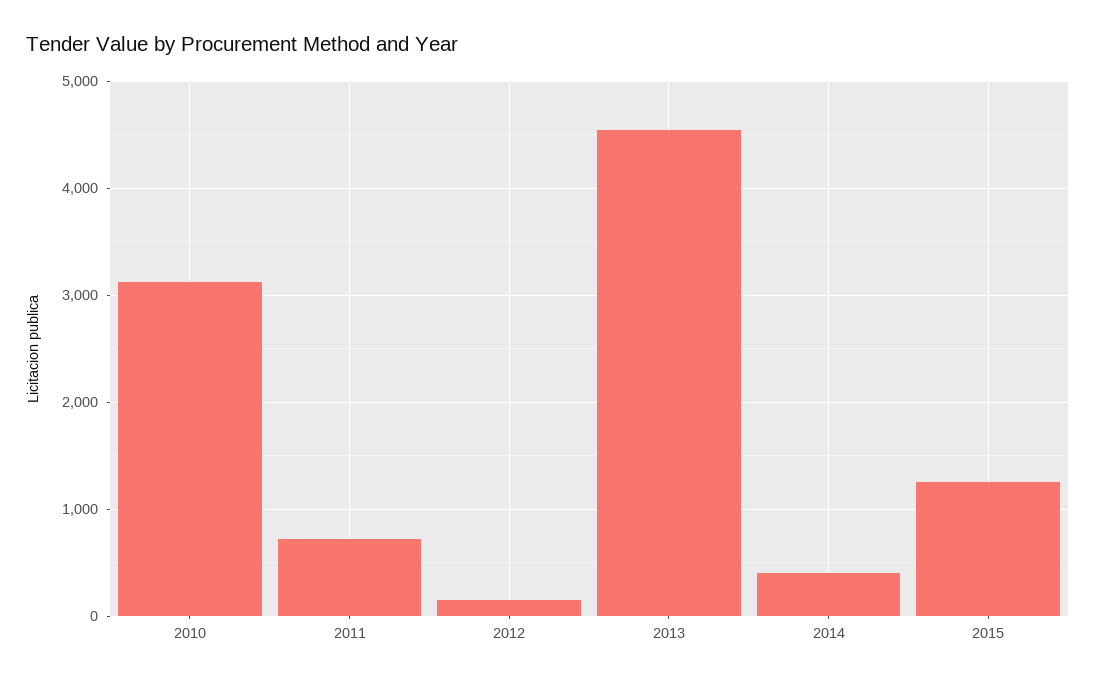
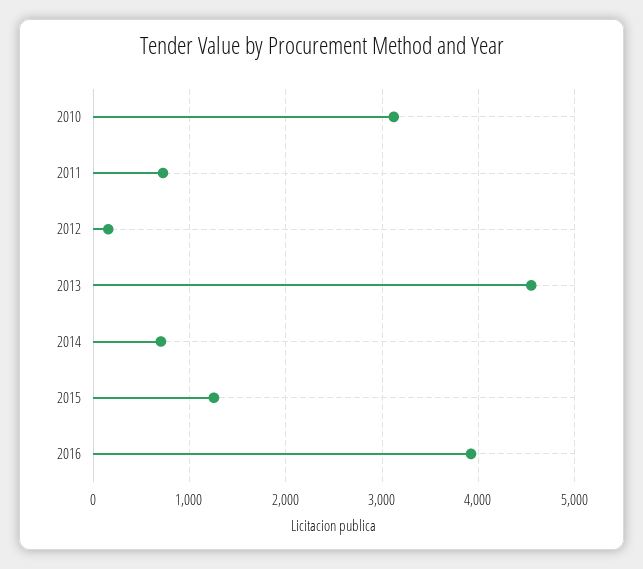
2014: 400 -> 700
2016: none -> 3900

